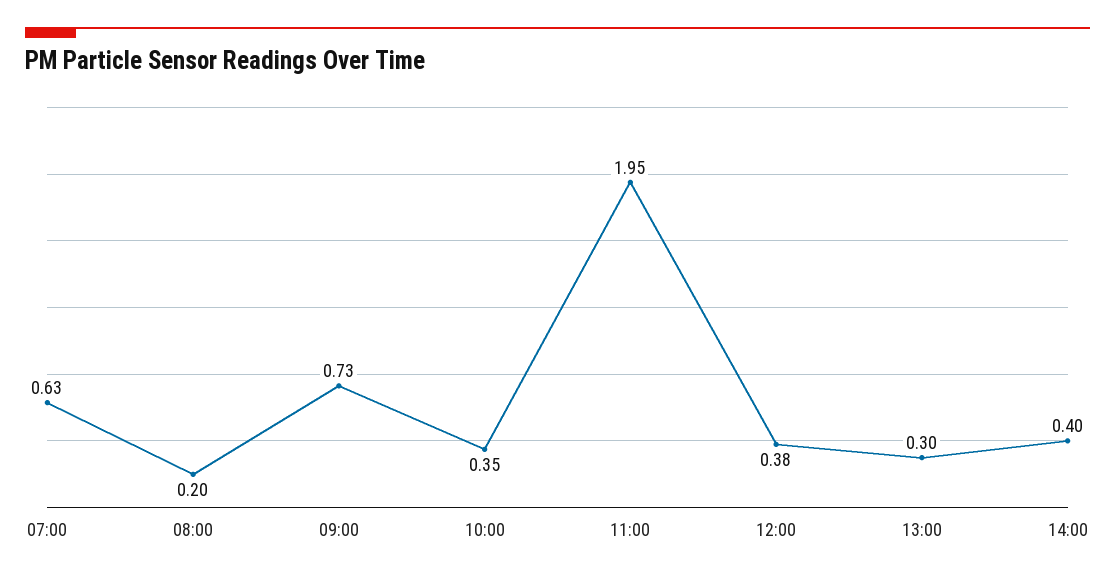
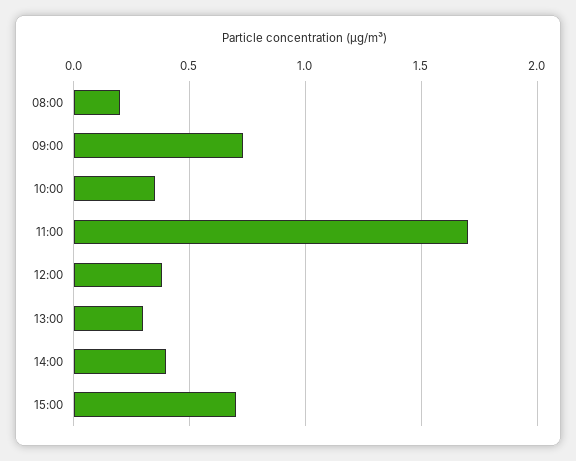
07:00: 0.63 -> none
11:00: 1.95 -> 1.7
15:00: none -> 0.7

